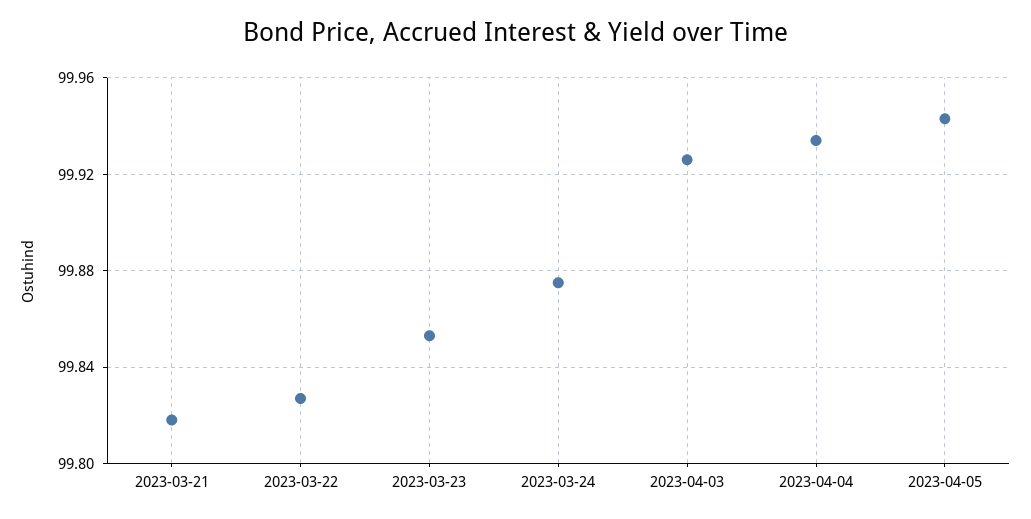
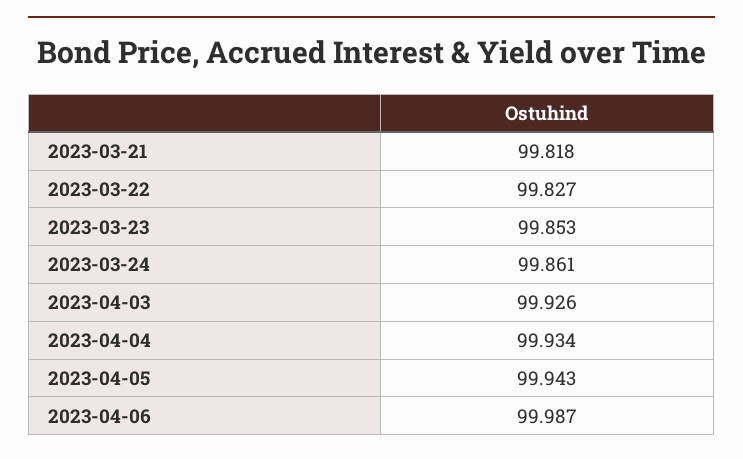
2023-03-24: 99.875 -> 99.861
2023-04-06: none -> 99.987

